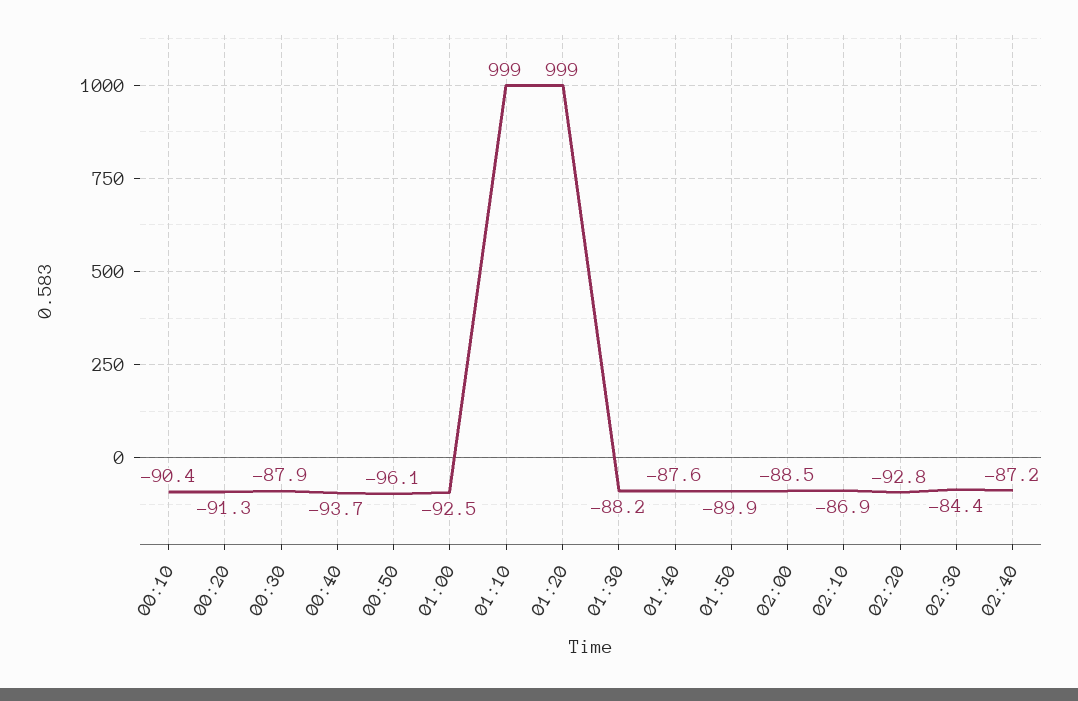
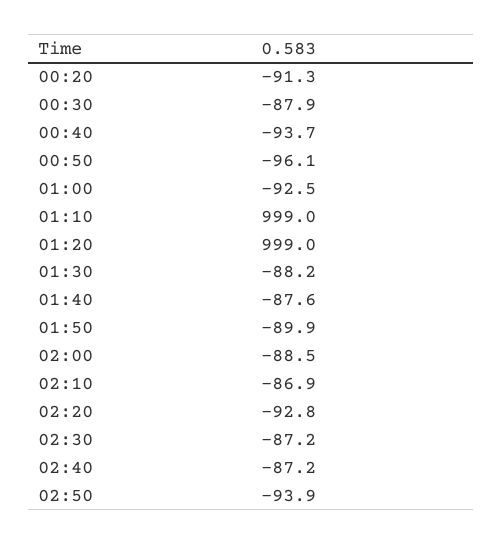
00:10: -90.4 -> none
02:30: -84.4 -> -87.2
02:50: none -> -93.9

